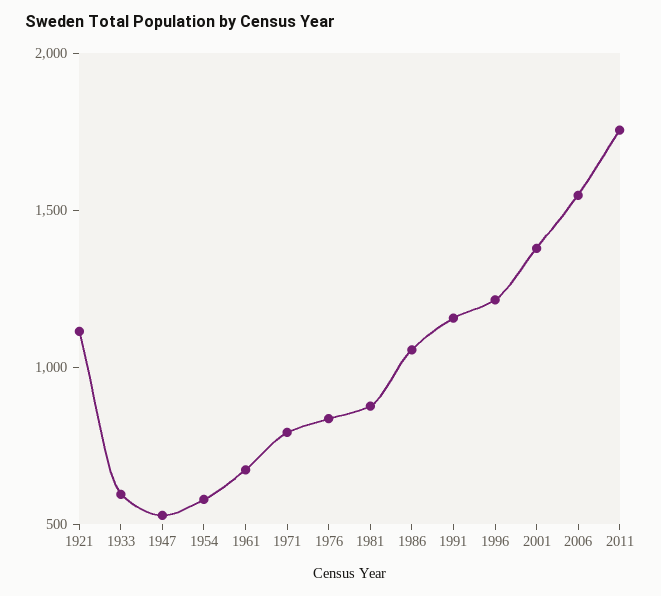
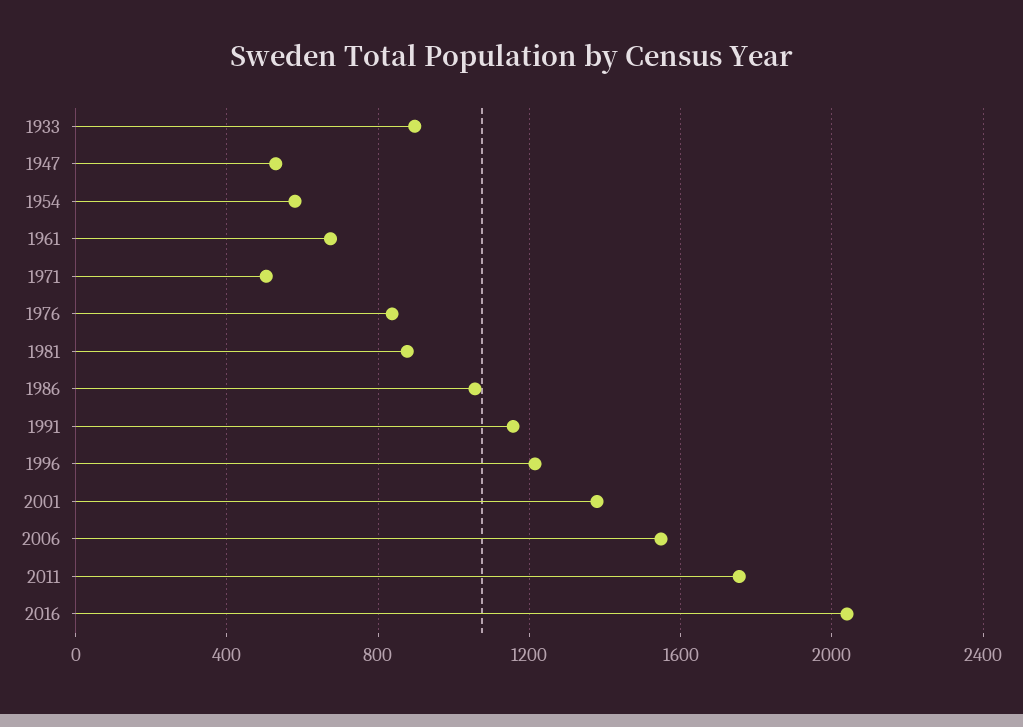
1921: 1100 -> none
1933: 600 -> 900
1971: 800 -> 500
2016: none -> 2050

